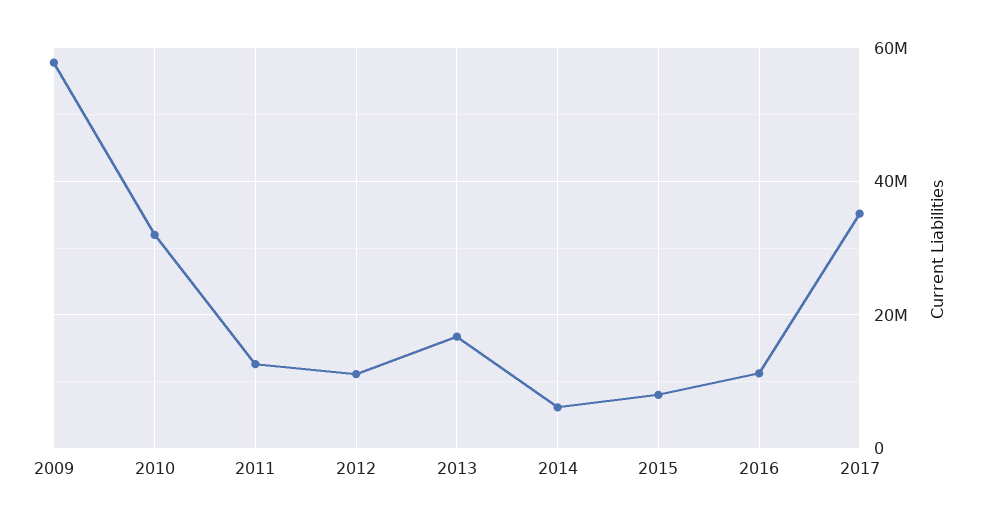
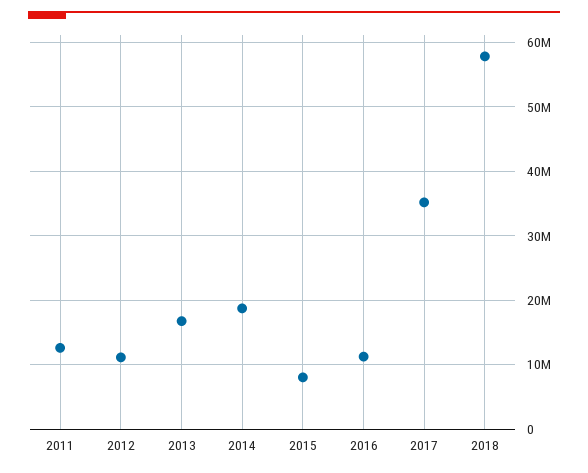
2009: 58000000 -> none
2010: 32000000 -> none
2014: 6000000 -> 19000000
2018: none -> 58000000

